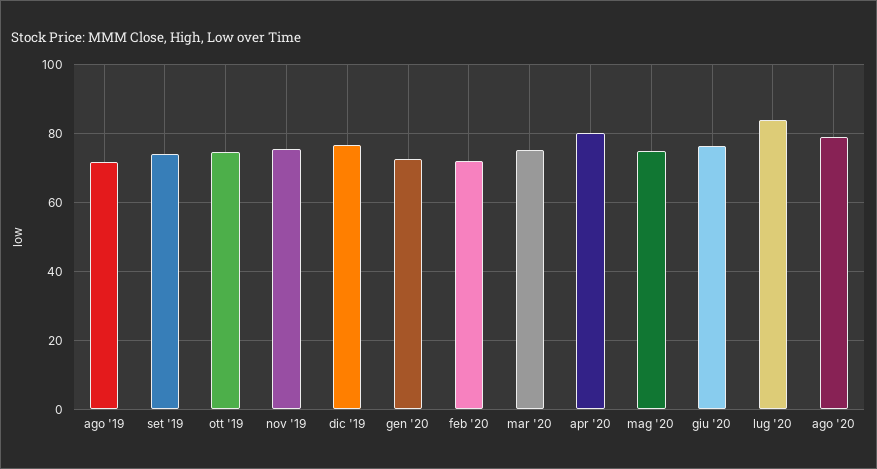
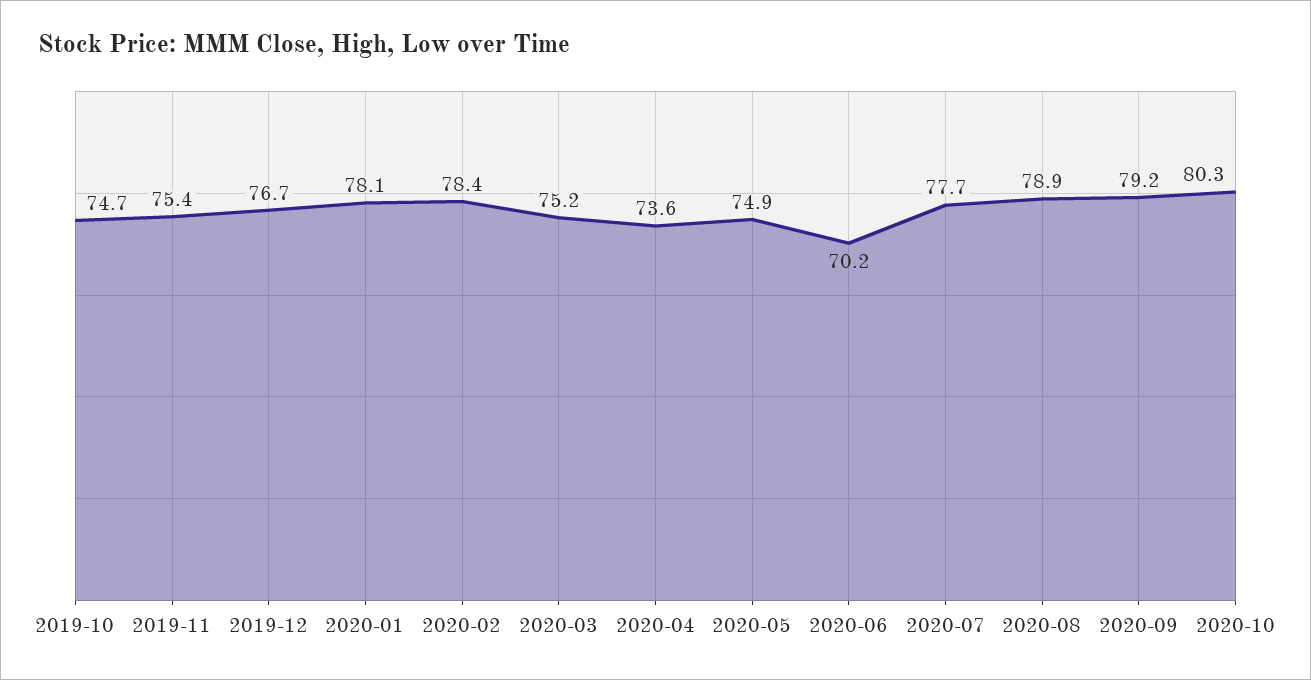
ago '19: 72 -> none
set '19: 74 -> none
gen '20: 72 -> 78.1
feb '20: 72 -> 78.4
apr '20: 80 -> 73.6
giu '20: 76 -> 70.2
lug '20: 84 -> 77.7
2020-09: none -> 79.2
2020-10: none -> 80.3

